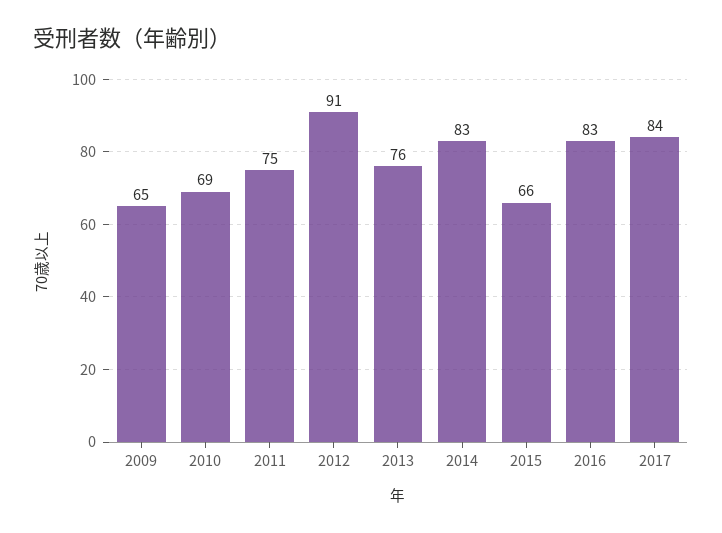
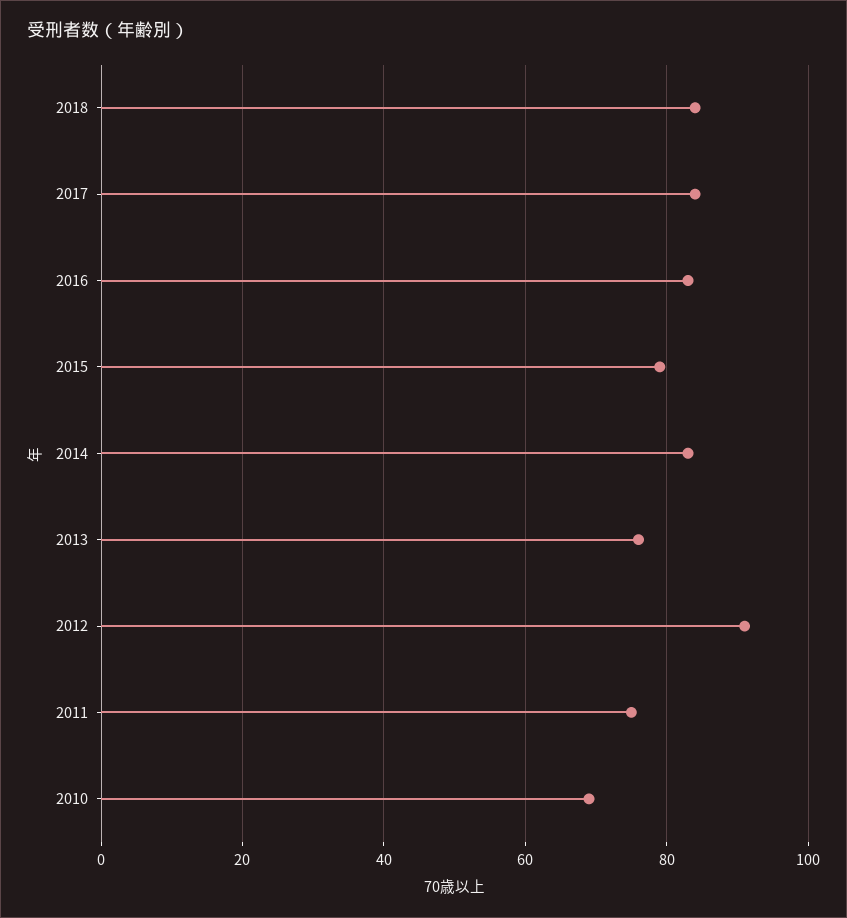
2009: 65 -> none
2015: 66 -> 80
2018: none -> 85

